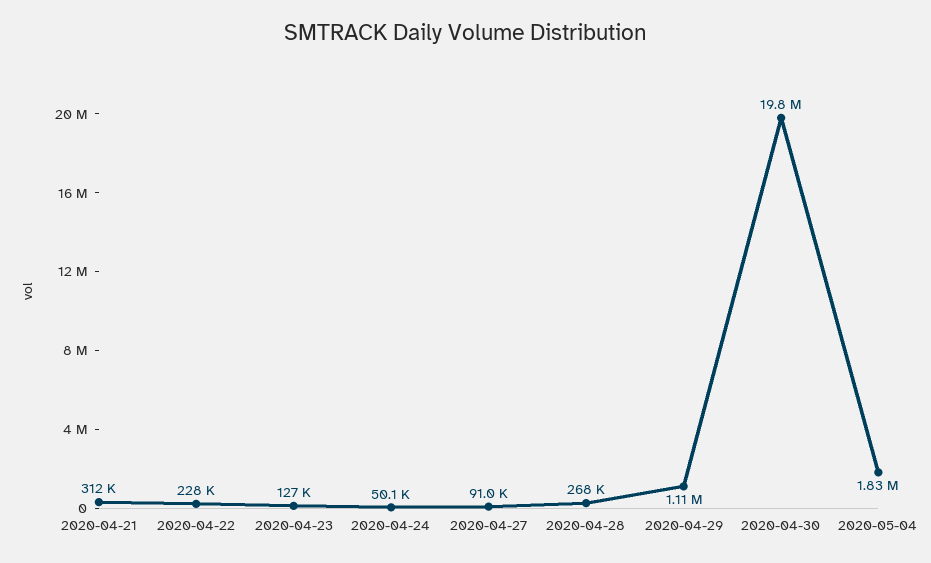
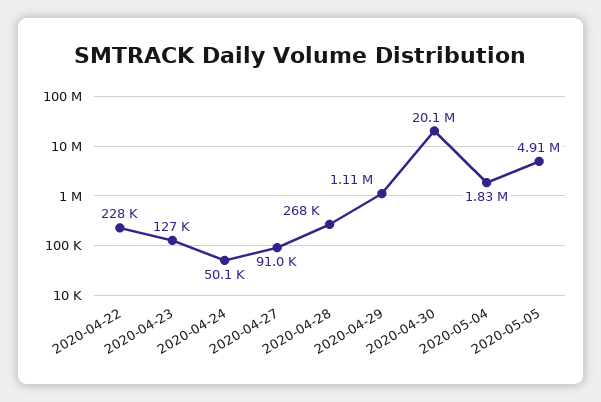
2020-04-21: 312000 -> none
2020-04-30: 19800000 -> 20100000
2020-05-05: none -> 4910000

